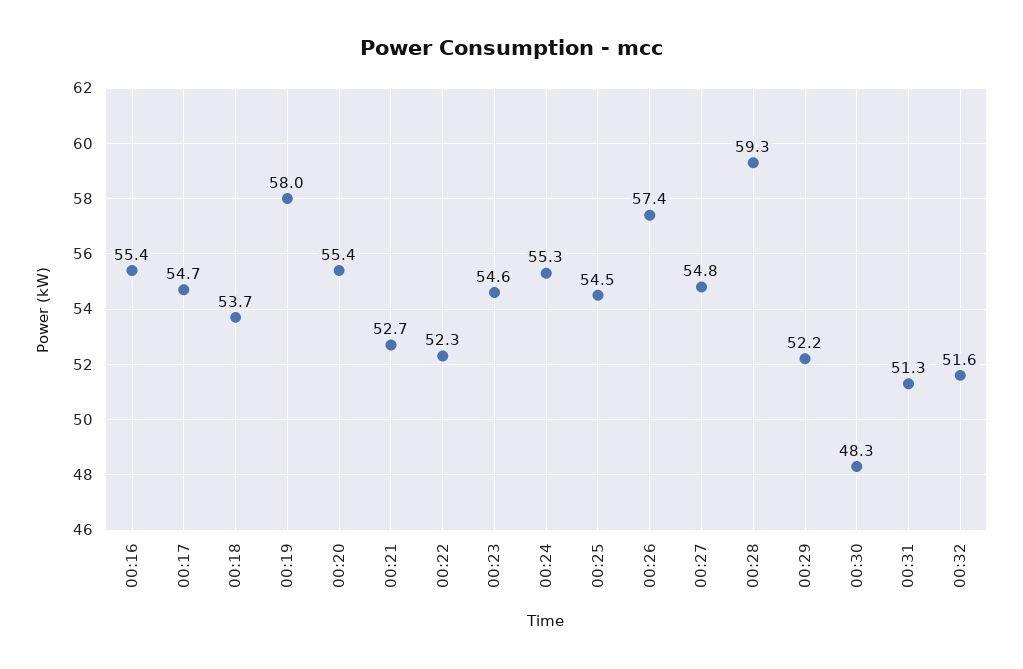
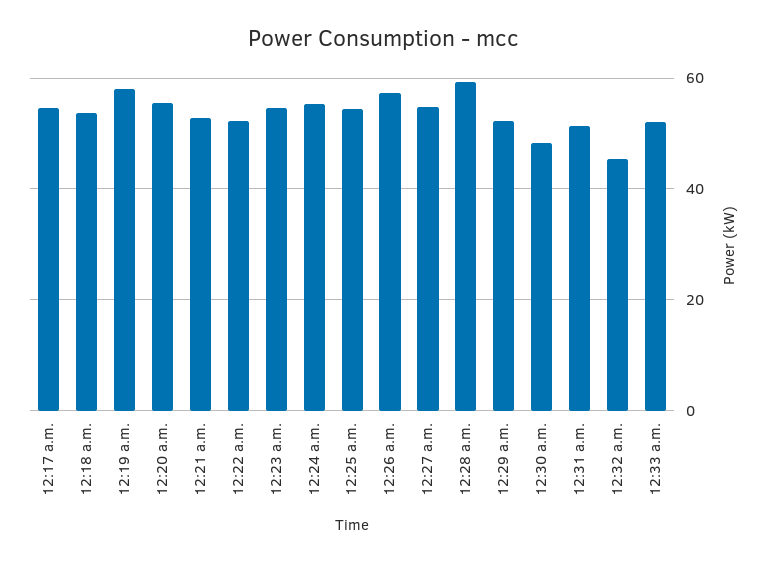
00:16: 55.4 -> none
00:32: 51.6 -> 46
12:33 a.m.: none -> 52

